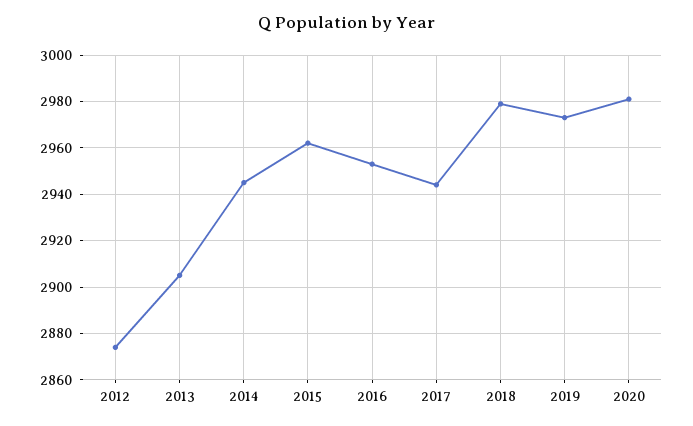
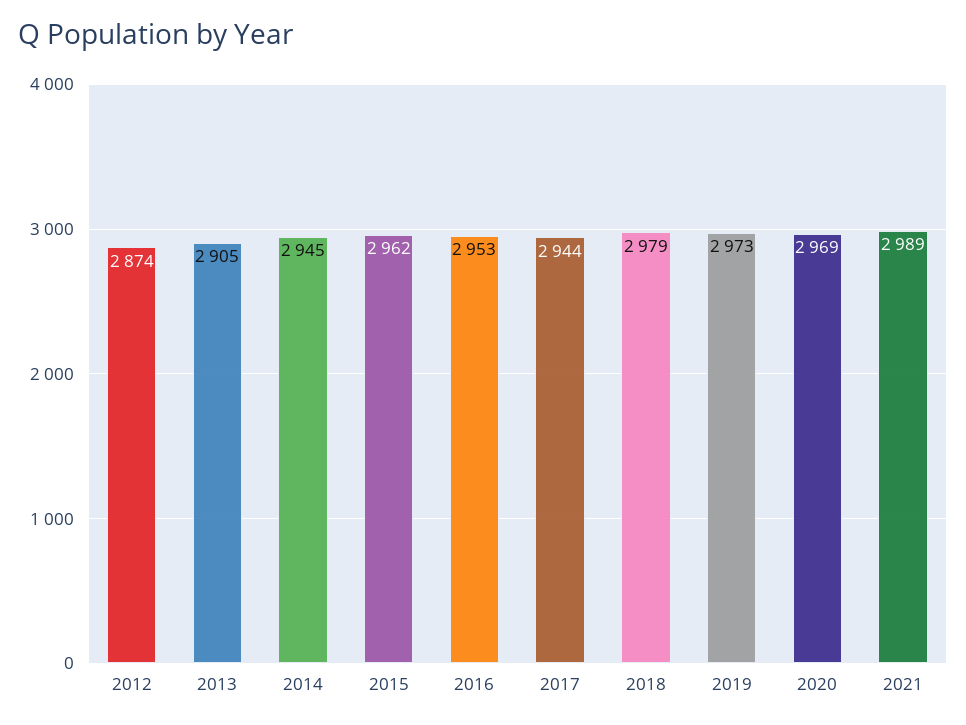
2020: 2980 -> 2969
2021: none -> 2989

